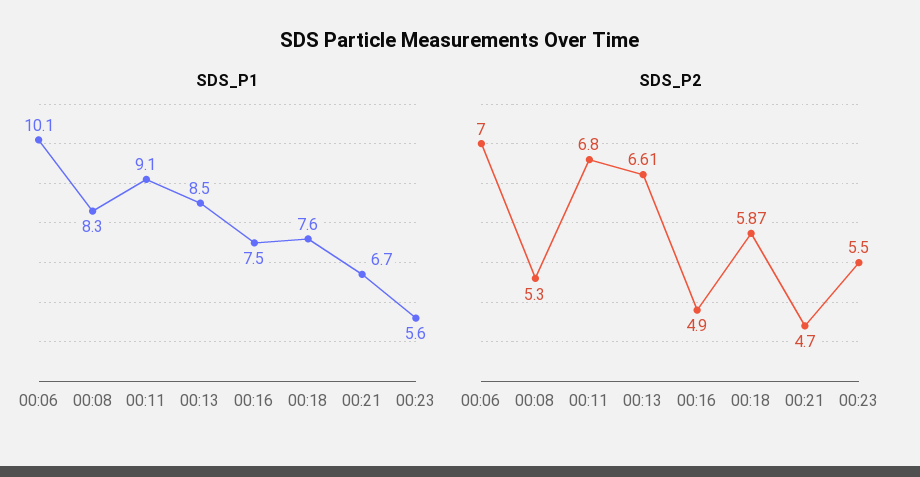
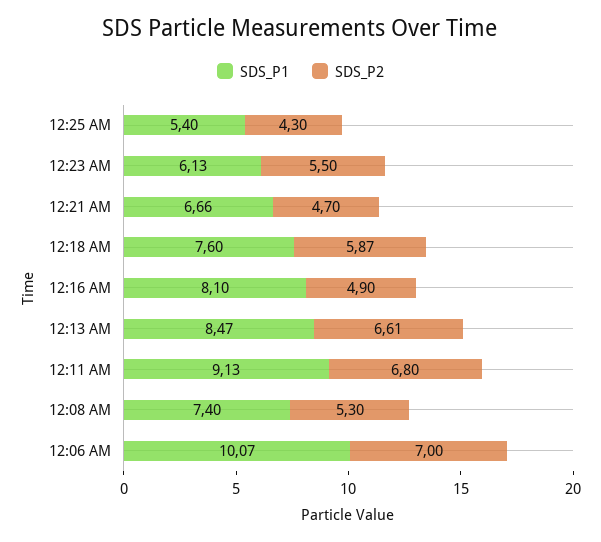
SDS_P1, 00:08: 8.3 -> 7.4
SDS_P1, 00:16: 7.5 -> 8.1
SDS_P1, 00:23: 5.6 -> 6.13
SDS_P1, 12:25 AM: none -> 5.4
SDS_P2, 12:25 AM: none -> 4.3

